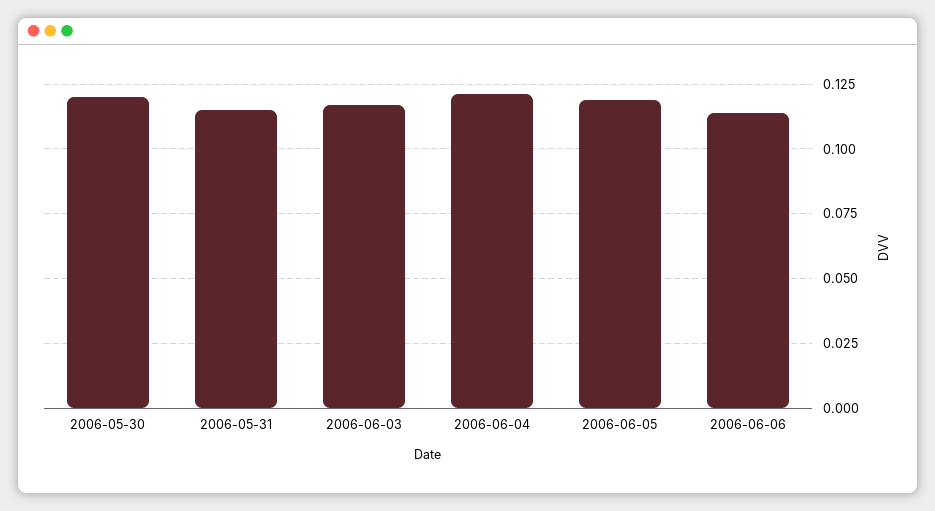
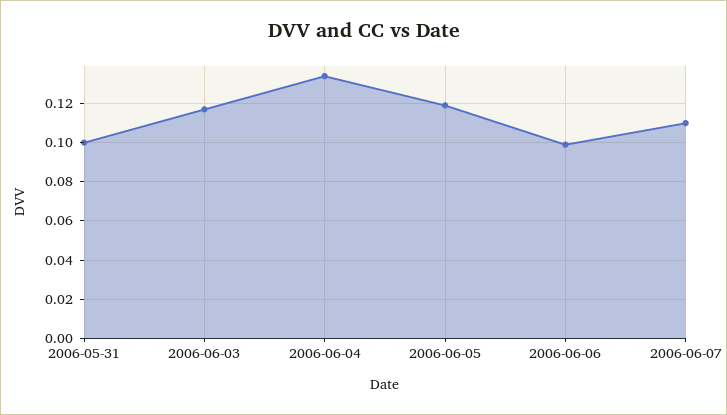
2006-05-30: 0.12 -> none
2006-05-31: 0.115 -> 0.1
2006-06-04: 0.12 -> 0.135
2006-06-06: 0.115 -> 0.1
2006-06-07: none -> 0.11

